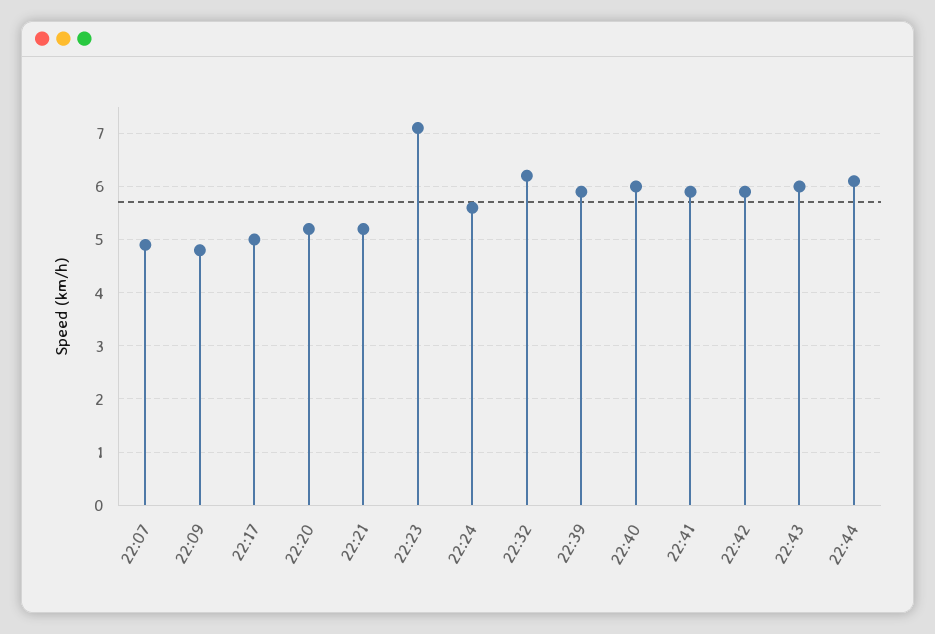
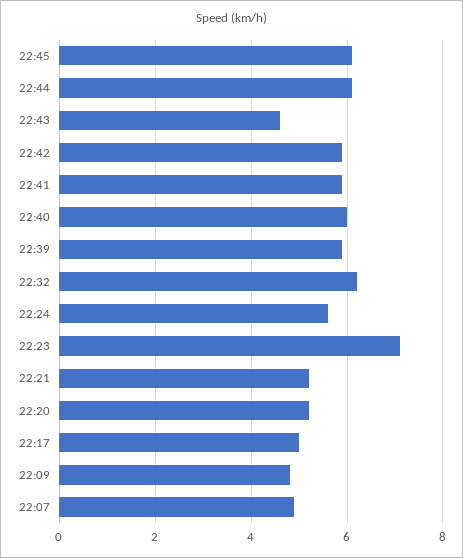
22:43: 6 -> 4.5
22:45: none -> 6

